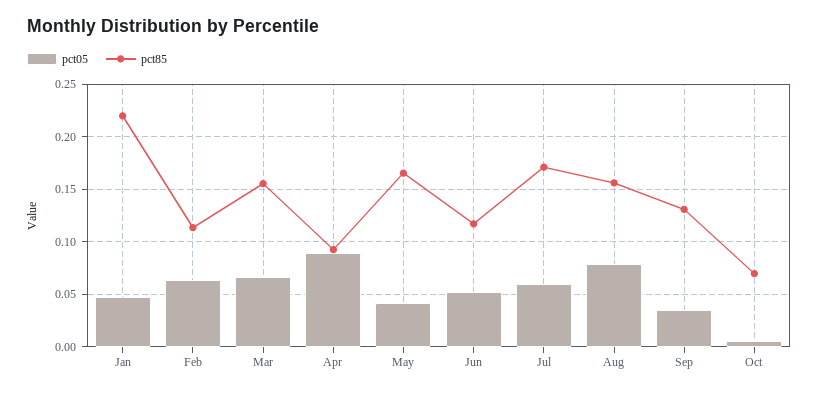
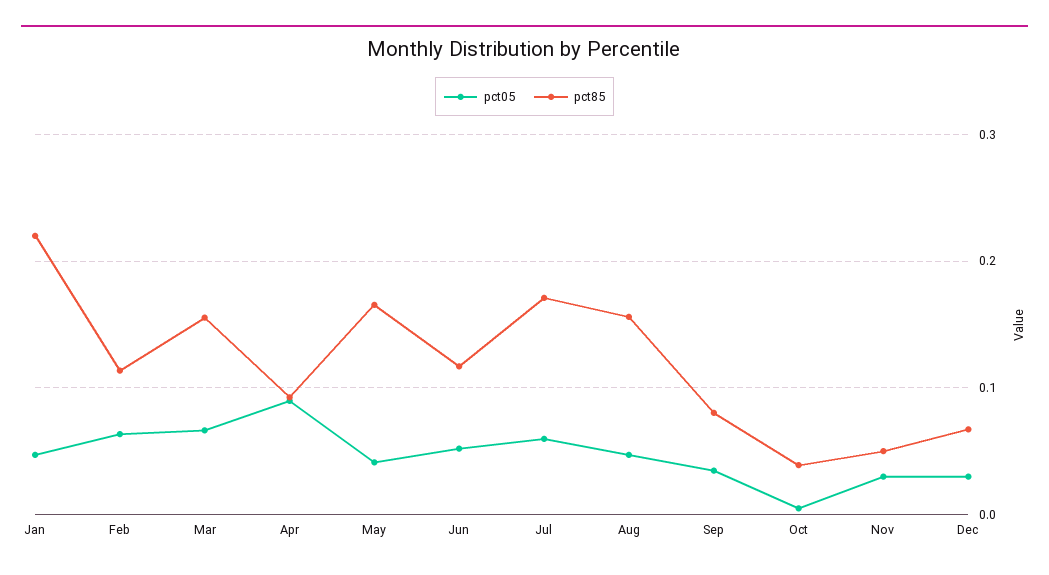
pct05, Aug: 0.08 -> 0.05
pct85, Sep: 0.13 -> 0.08
pct85, Oct: 0.07 -> 0.04
pct05, Nov: none -> 0.03
pct85, Nov: none -> 0.05
pct05, Dec: none -> 0.03
pct85, Dec: none -> 0.07

